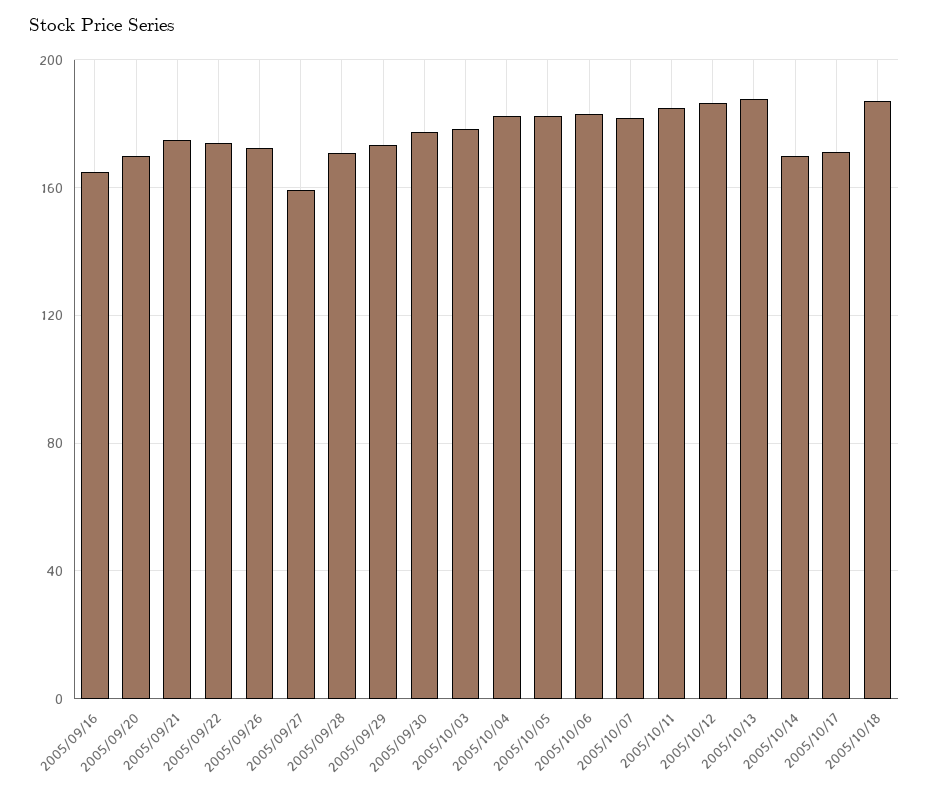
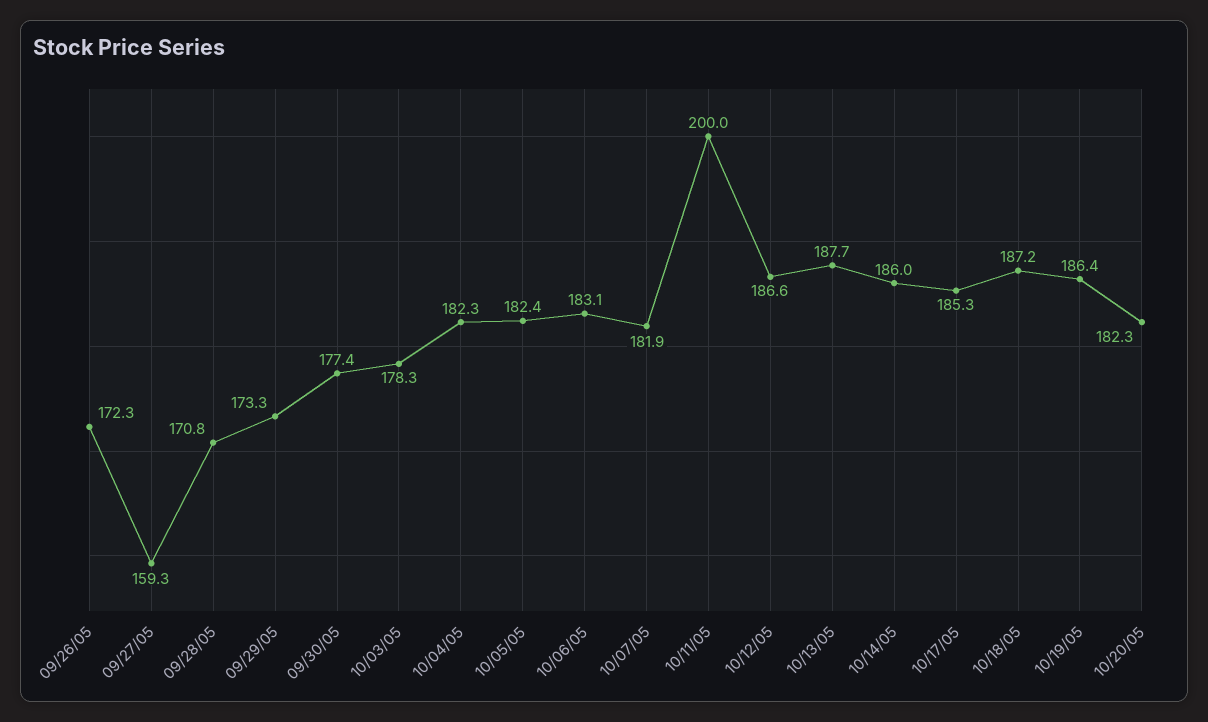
2005/09/16: 165 -> none
2005/09/20: 170 -> none
2005/09/21: 175 -> none
2005/09/22: 175 -> none
2005/10/11: 185 -> 200
2005/10/14: 170 -> 186
2005/10/17: 170 -> 185.3
10/19/05: none -> 186.4
10/20/05: none -> 182.3

